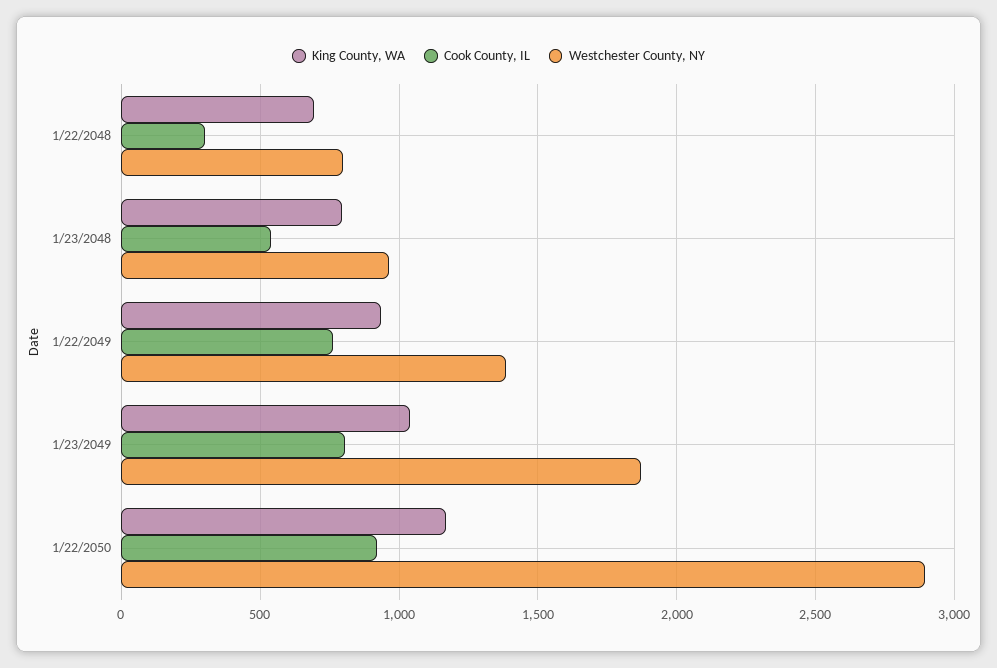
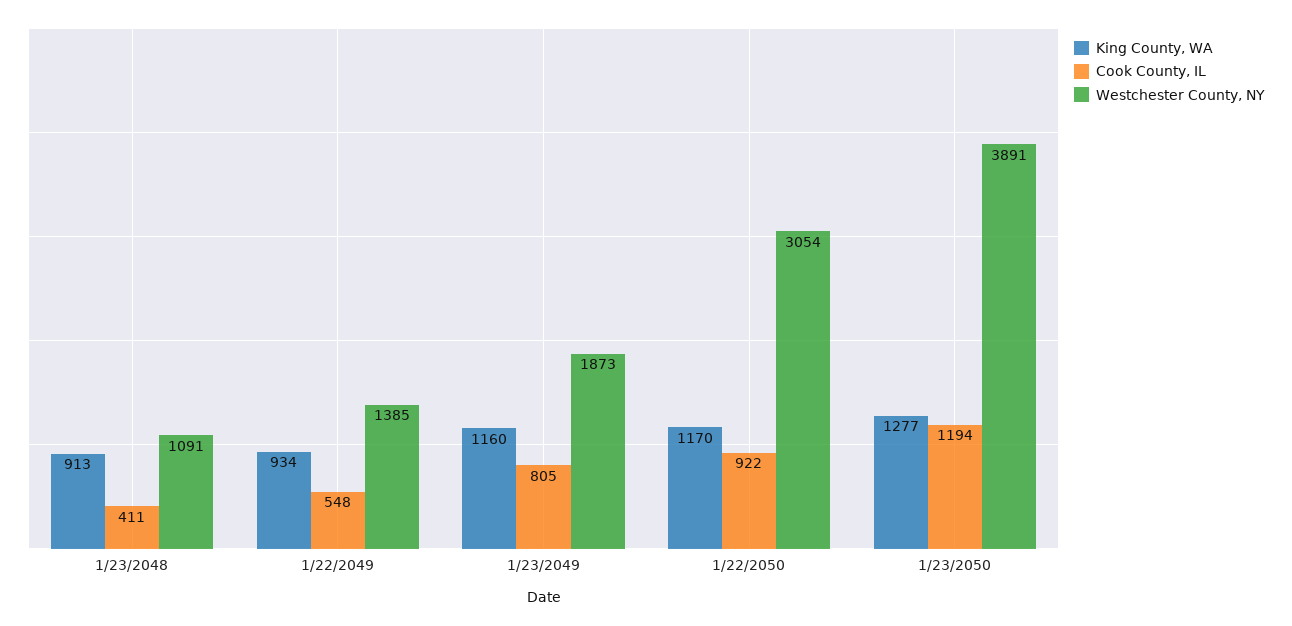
King County, WA, 1/22/2048: 700 -> none
Cook County, IL, 1/22/2048: 300 -> none
Westchester County, NY, 1/22/2048: 800 -> none
King County, WA, 1/23/2048: 800 -> 913
Cook County, IL, 1/23/2048: 550 -> 411
Westchester County, NY, 1/23/2048: 950 -> 1091
Cook County, IL, 1/22/2049: 750 -> 548
King County, WA, 1/23/2049: 1050 -> 1160
Westchester County, NY, 1/22/2050: 2900 -> 3054
King County, WA, 1/23/2050: none -> 1277
Cook County, IL, 1/23/2050: none -> 1194
Westchester County, NY, 1/23/2050: none -> 3891

